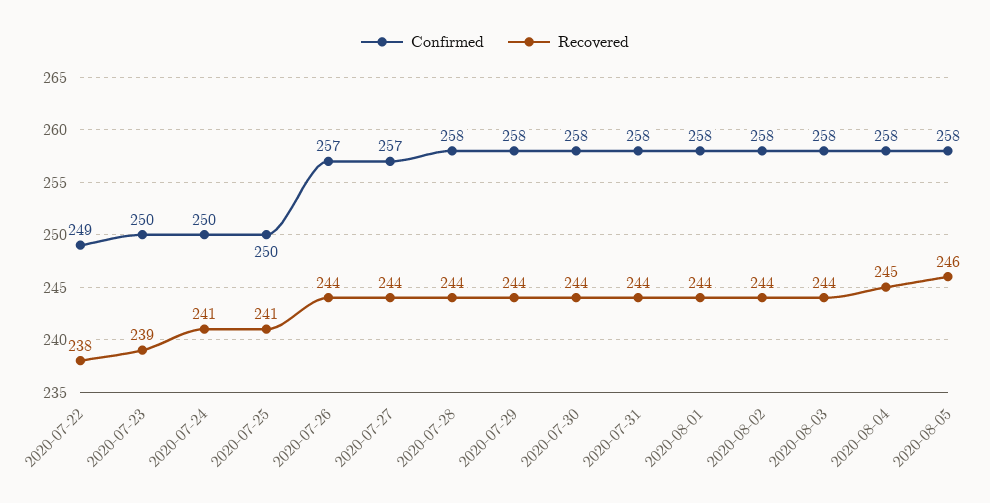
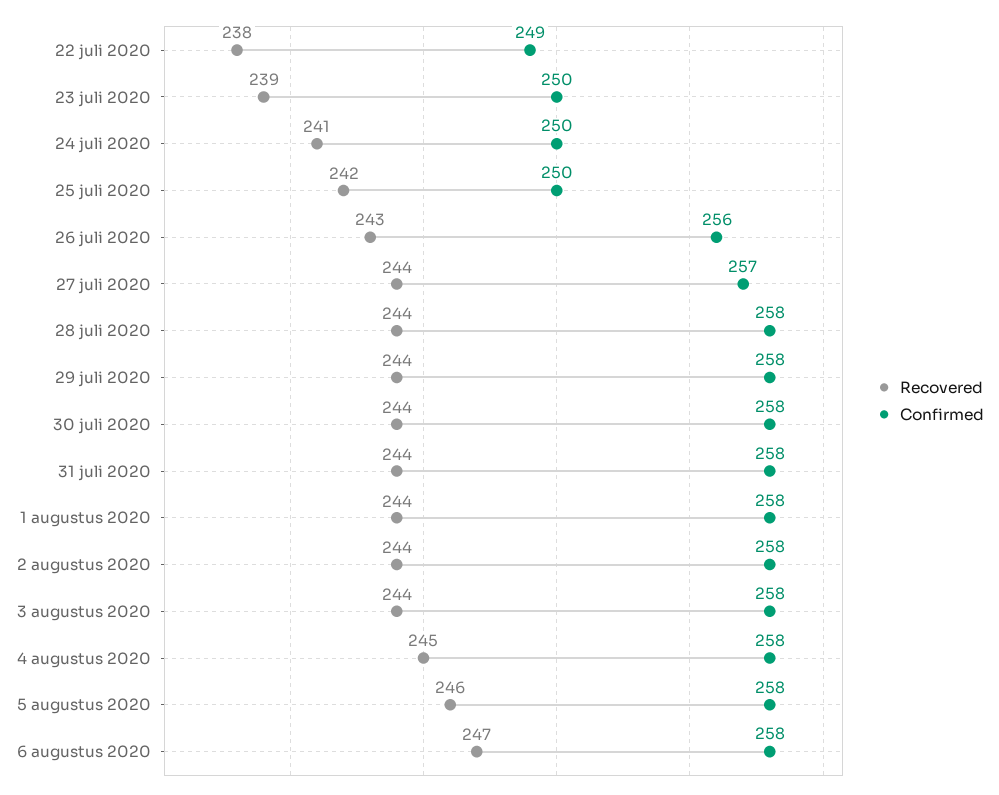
Recovered, 2020-07-25: 241 -> 242
Confirmed, 2020-07-26: 257 -> 256
Recovered, 2020-07-26: 244 -> 243
Recovered, 6 augustus 2020: none -> 247
Confirmed, 6 augustus 2020: none -> 258

